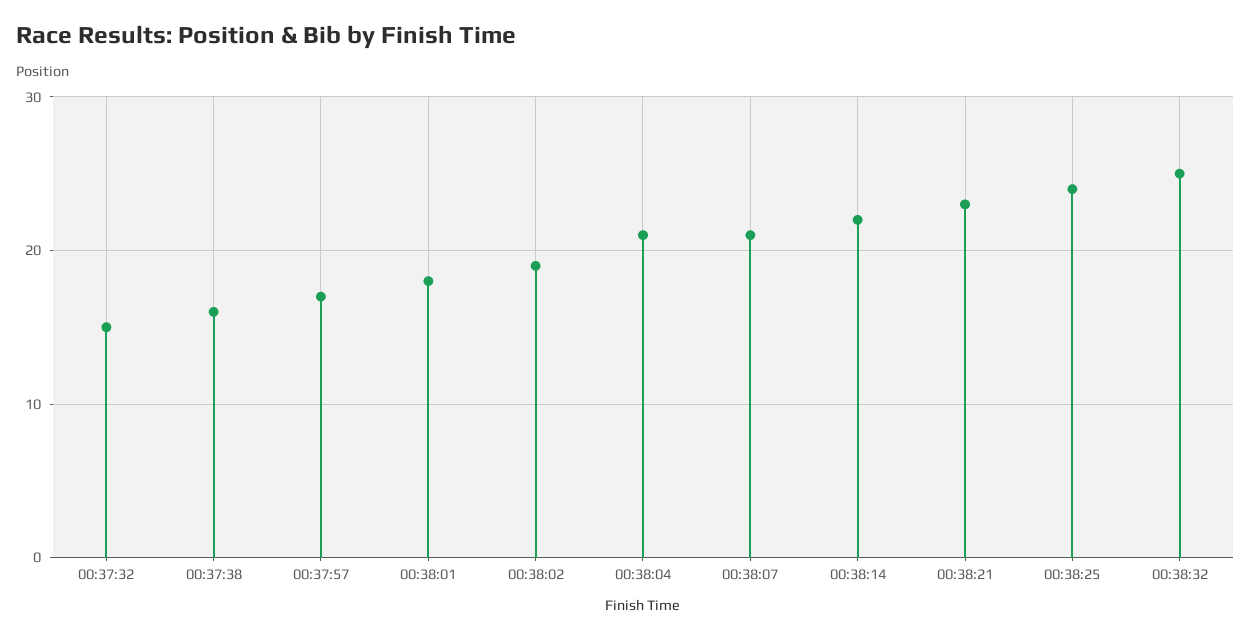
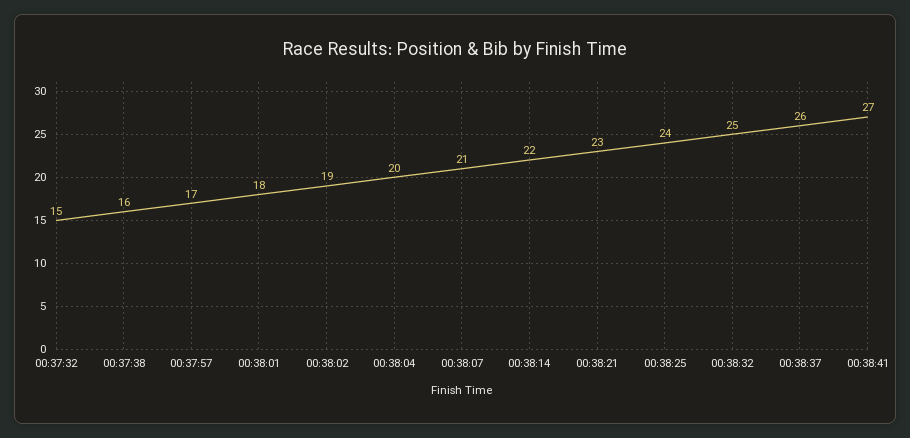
00:38:04: 21 -> 20
00:38:37: none -> 26
00:38:41: none -> 27

